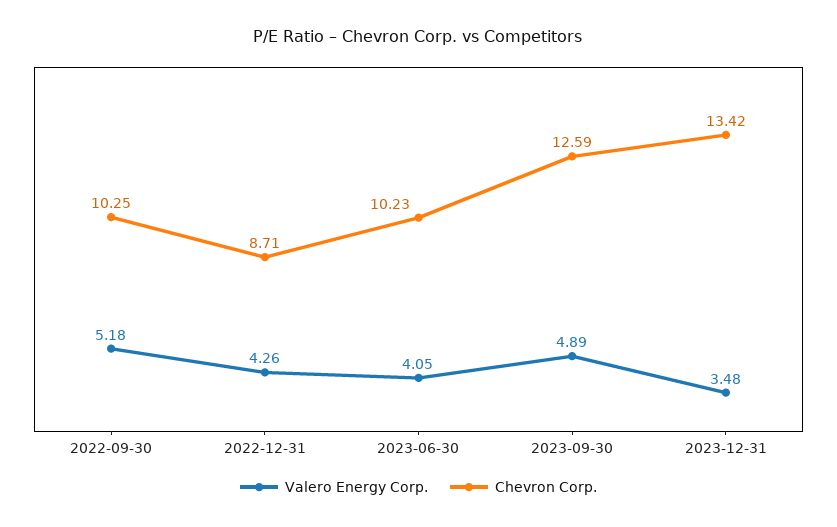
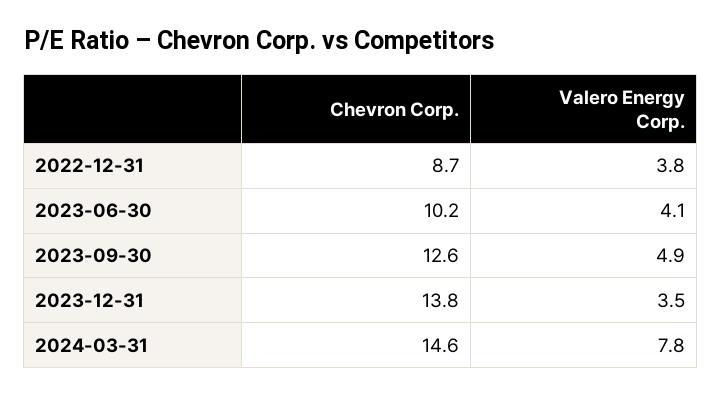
Valero Energy Corp., 2022-09-30: 5.18 -> none
Chevron Corp., 2022-09-30: 10.25 -> none
Valero Energy Corp., 2022-12-31: 4.26 -> 3.8
Chevron Corp., 2023-12-31: 13.42 -> 13.8
Chevron Corp., 2024-03-31: none -> 14.6
Valero Energy Corp., 2024-03-31: none -> 7.8

